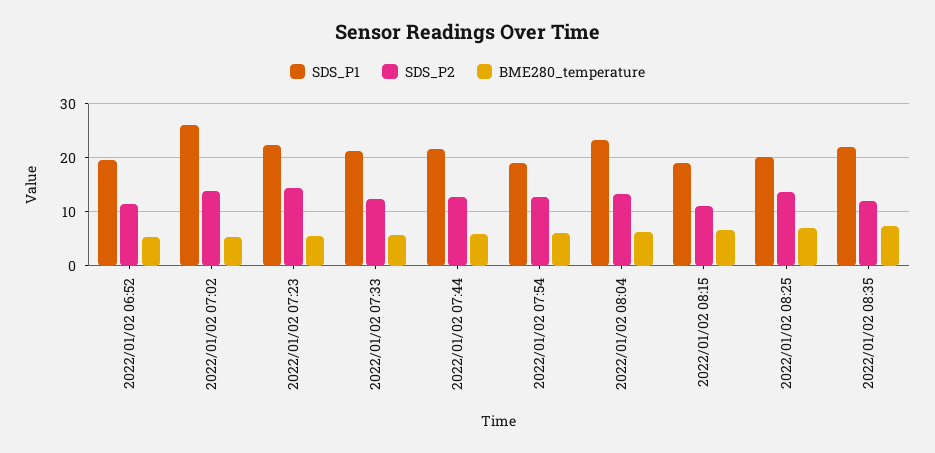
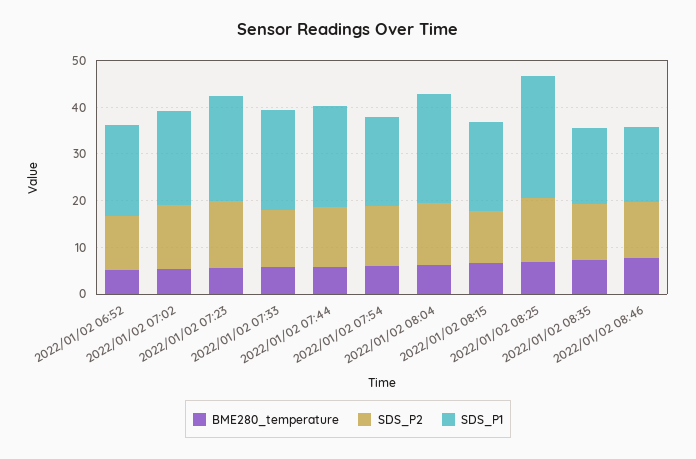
SDS_P1, 2022/01/02 07:02: 26 -> 20
SDS_P1, 2022/01/02 08:25: 20 -> 26
SDS_P1, 2022/01/02 08:35: 22 -> 16
BME280_temperature, 2022/01/02 08:46: none -> 8
SDS_P2, 2022/01/02 08:46: none -> 12
SDS_P1, 2022/01/02 08:46: none -> 16

